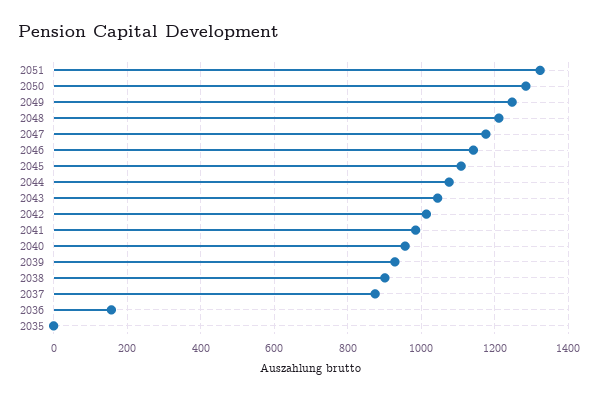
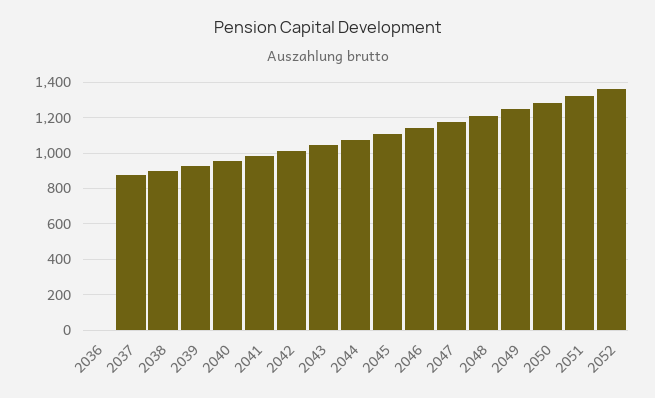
2036: 160 -> 0
2035: 0 -> none
2052: none -> 1350

